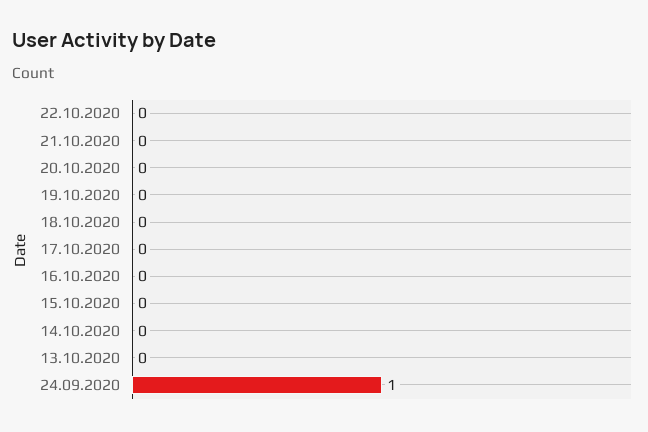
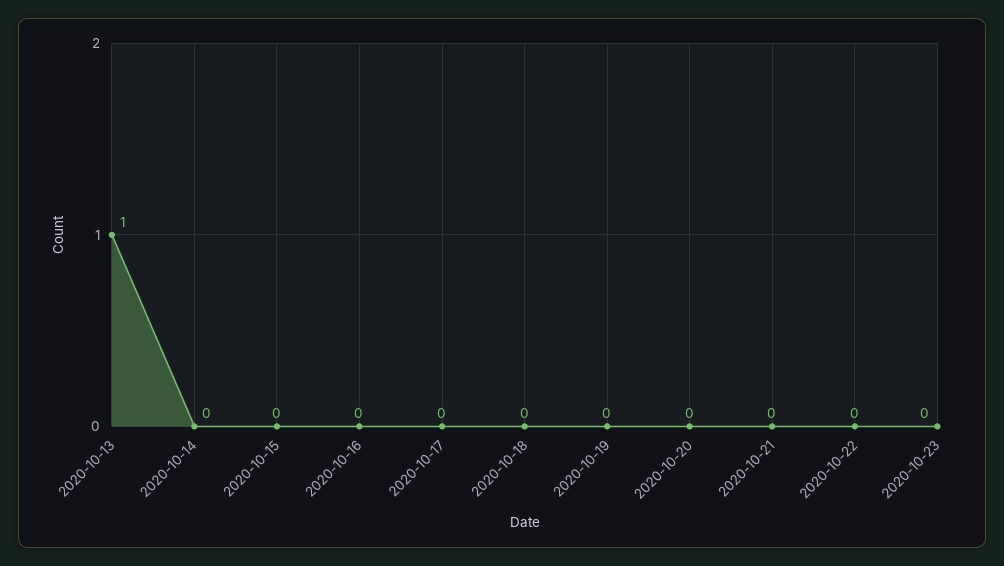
13.10.2020: 0 -> 1
24.09.2020: 1 -> none
2020-10-23: none -> 0

